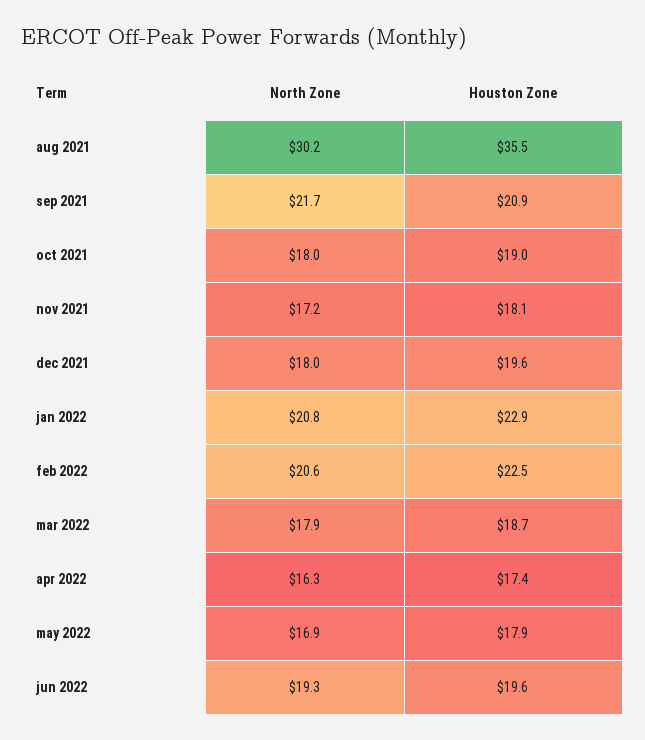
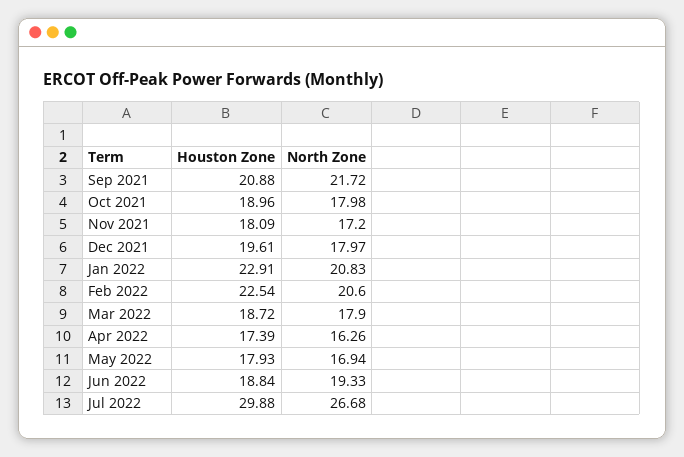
North Zone, aug 2021: 30.2 -> none
Houston Zone, aug 2021: 35.5 -> none
Houston Zone, jun 2022: 19.6 -> 18.84
Houston Zone, Jul 2022: none -> 29.88
North Zone, Jul 2022: none -> 26.68

